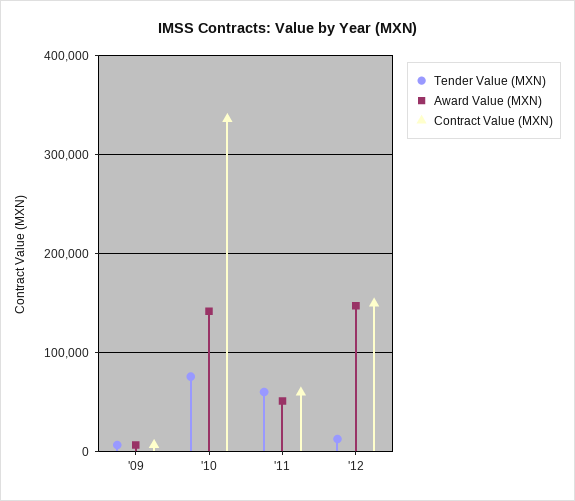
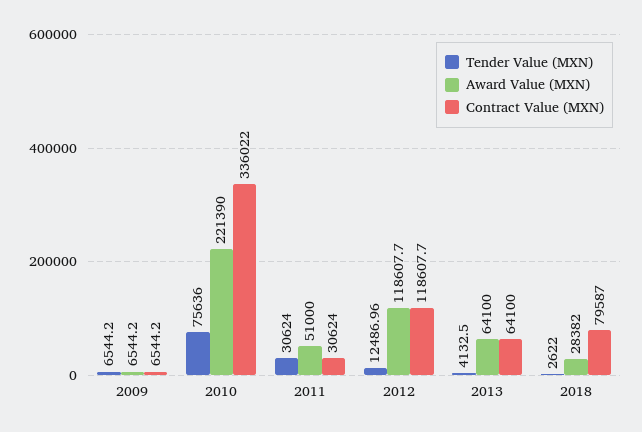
Award Value (MXN), '10: 140000 -> 221390
Tender Value (MXN), '11: 60000 -> 30624
Contract Value (MXN), '11: 60000 -> 30624
Award Value (MXN), '12: 150000 -> 118607.7
Contract Value (MXN), '12: 150000 -> 118607.7
Tender Value (MXN), 2013: none -> 4132.5
Award Value (MXN), 2013: none -> 64100
Contract Value (MXN), 2013: none -> 64100
Tender Value (MXN), 2018: none -> 2622
Award Value (MXN), 2018: none -> 28382
Contract Value (MXN), 2018: none -> 79587

